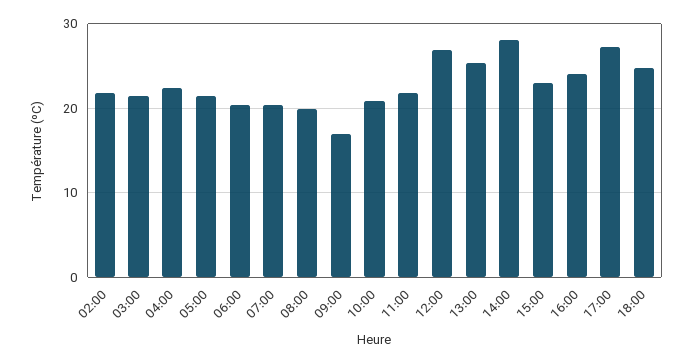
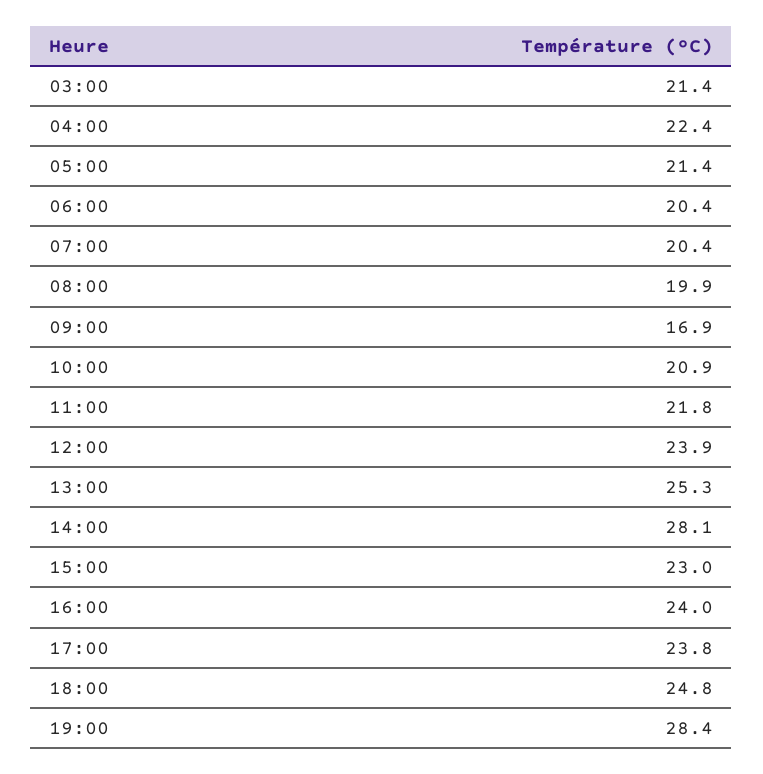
02:00: 22 -> none
12:00: 27 -> 23.9
17:00: 27 -> 23.8
19:00: none -> 28.4

